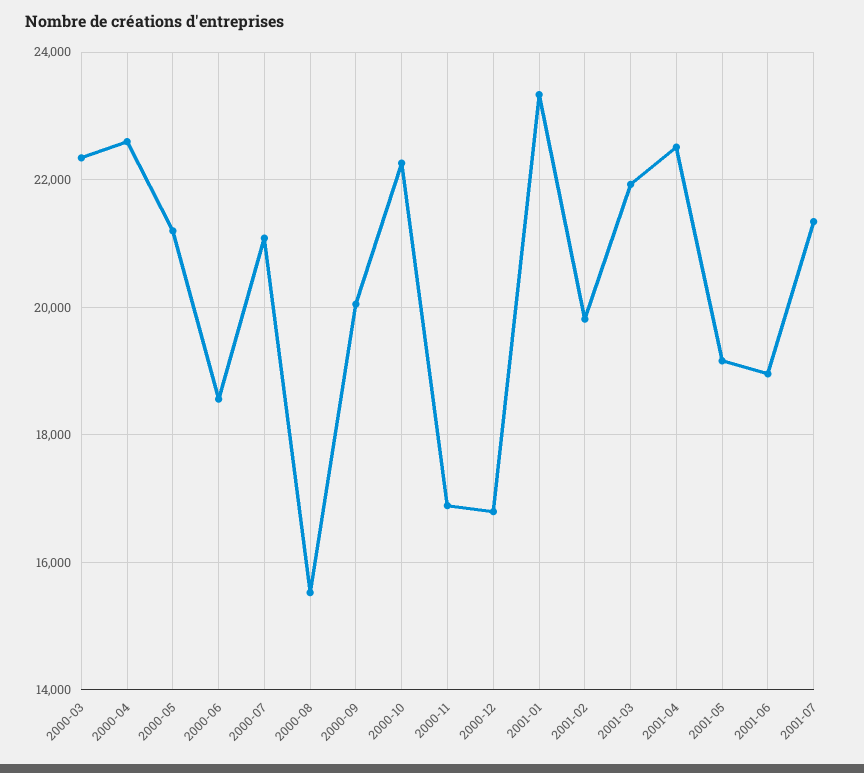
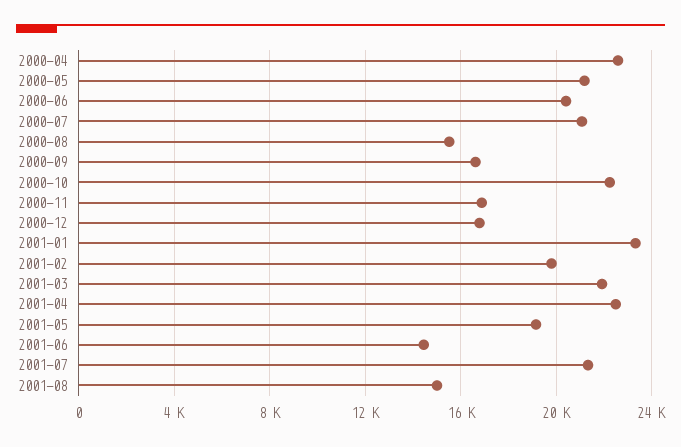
2000-03: 22400 -> none
2000-06: 18600 -> 20500
2000-09: 20000 -> 16500
2001-06: 19000 -> 14500
2001-08: none -> 15000

